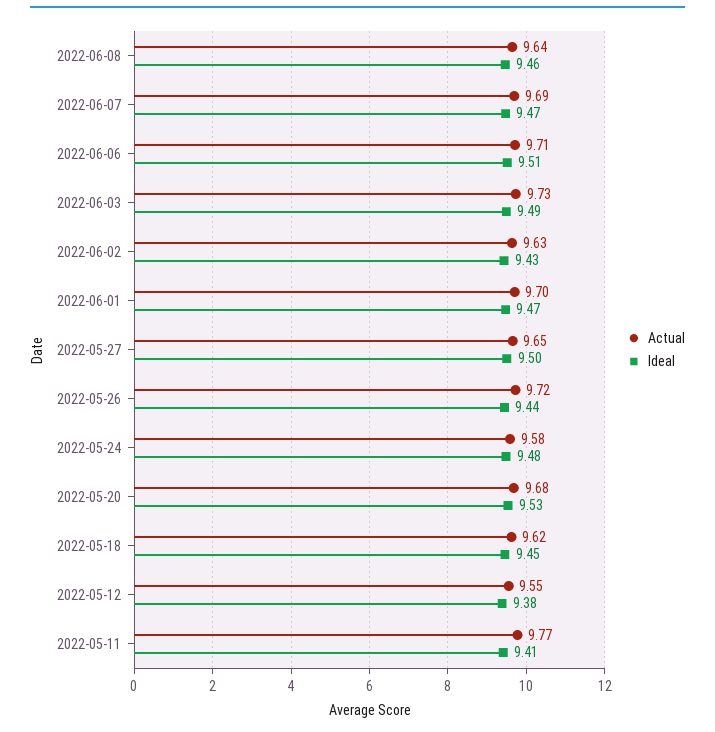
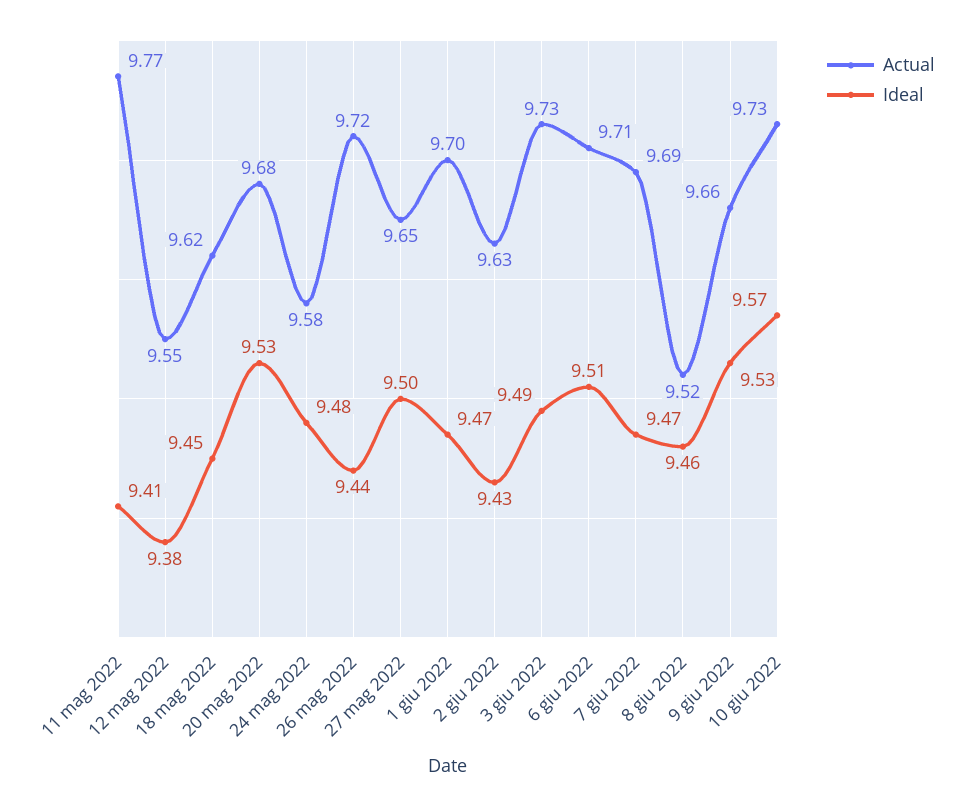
Actual, 2022-06-08: 9.64 -> 9.52
Actual, 9 giu 2022: none -> 9.66
Ideal, 9 giu 2022: none -> 9.53
Actual, 10 giu 2022: none -> 9.73
Ideal, 10 giu 2022: none -> 9.57

